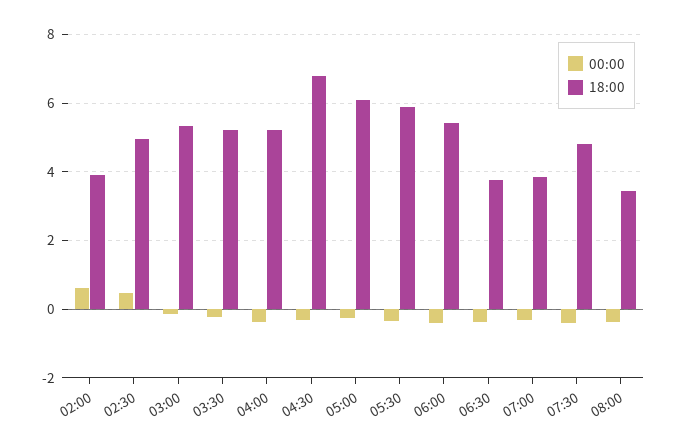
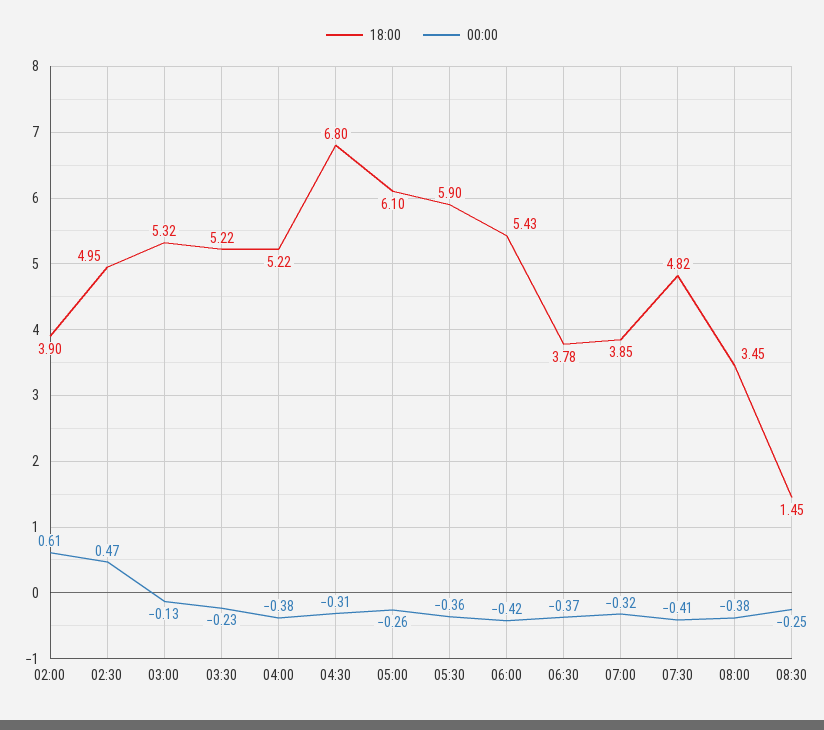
18:00, 08:30: none -> 1.45
00:00, 08:30: none -> -0.25

